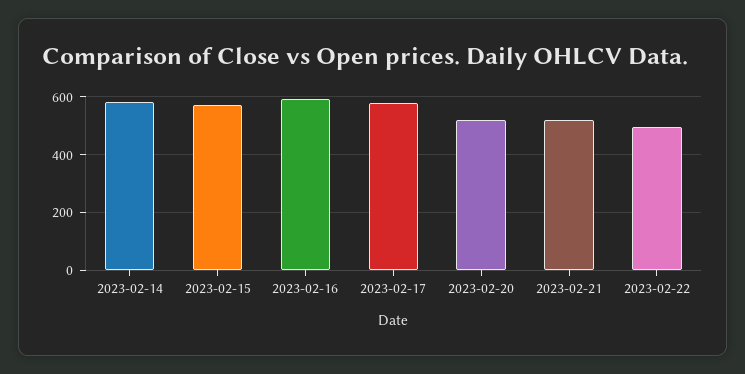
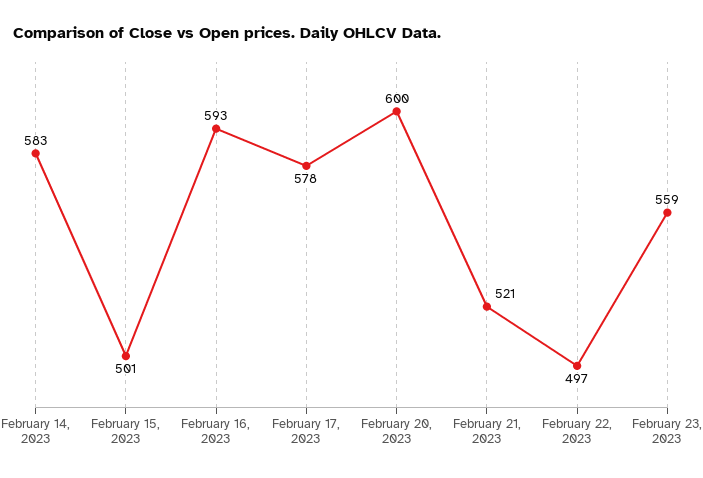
2023-02-15: 575 -> 501
2023-02-20: 525 -> 600
February 23, 2023: none -> 559

